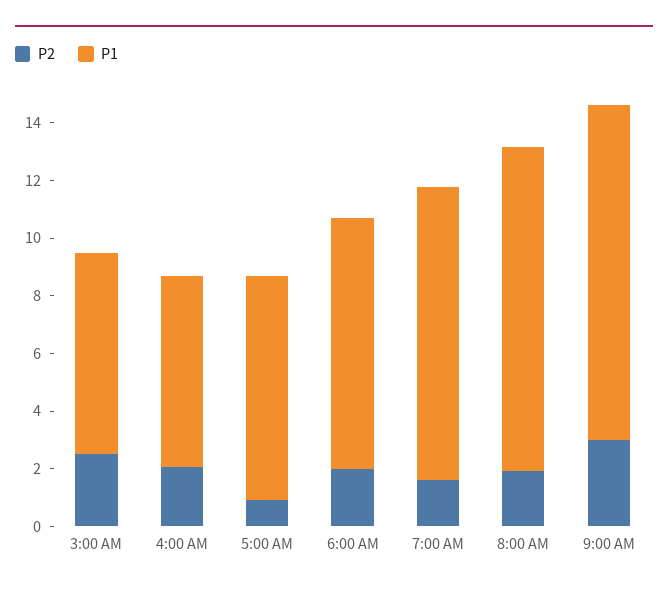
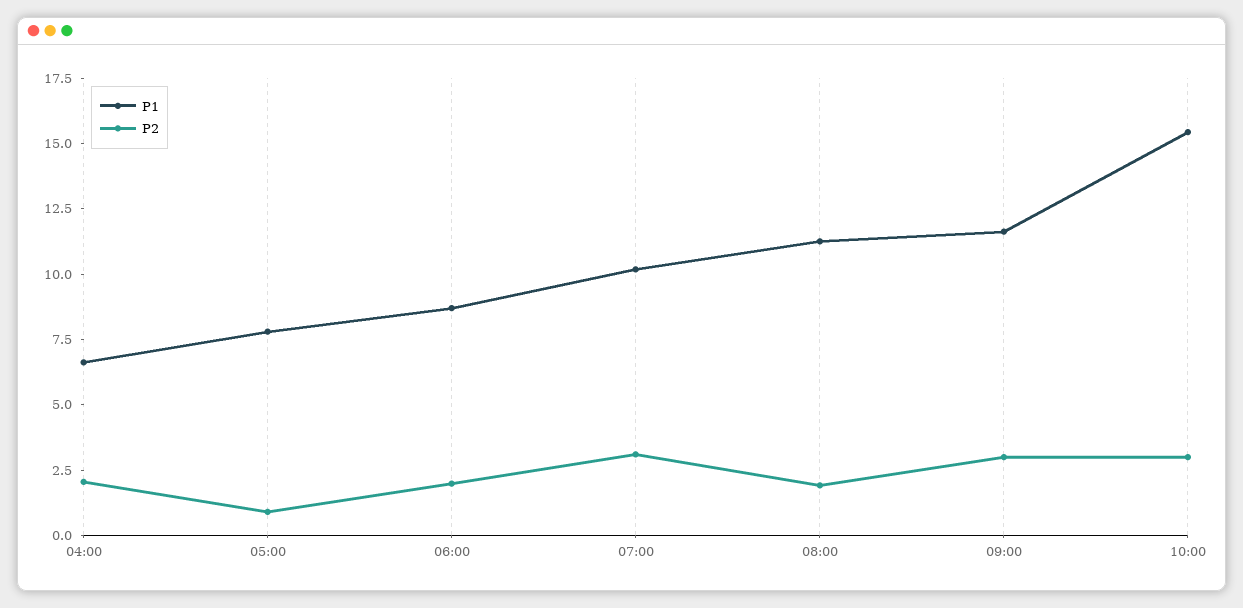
P2, 3:00 AM: 2.5 -> none
P1, 3:00 AM: 7 -> none
P2, 7:00 AM: 1.5 -> 3
P1, 10:00: none -> 15.5
P2, 10:00: none -> 3

